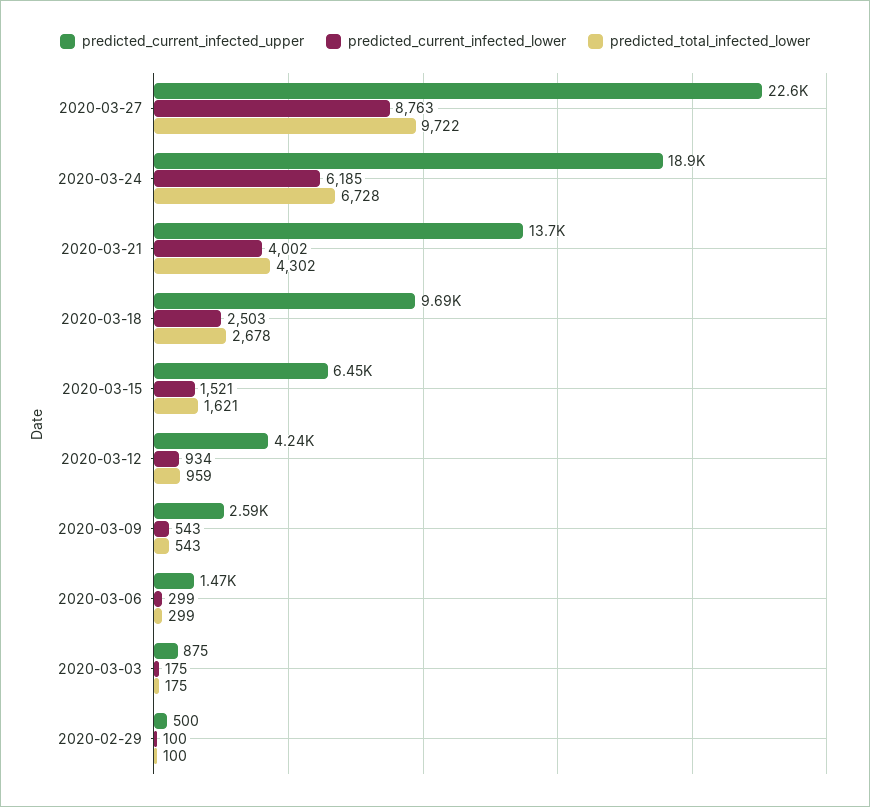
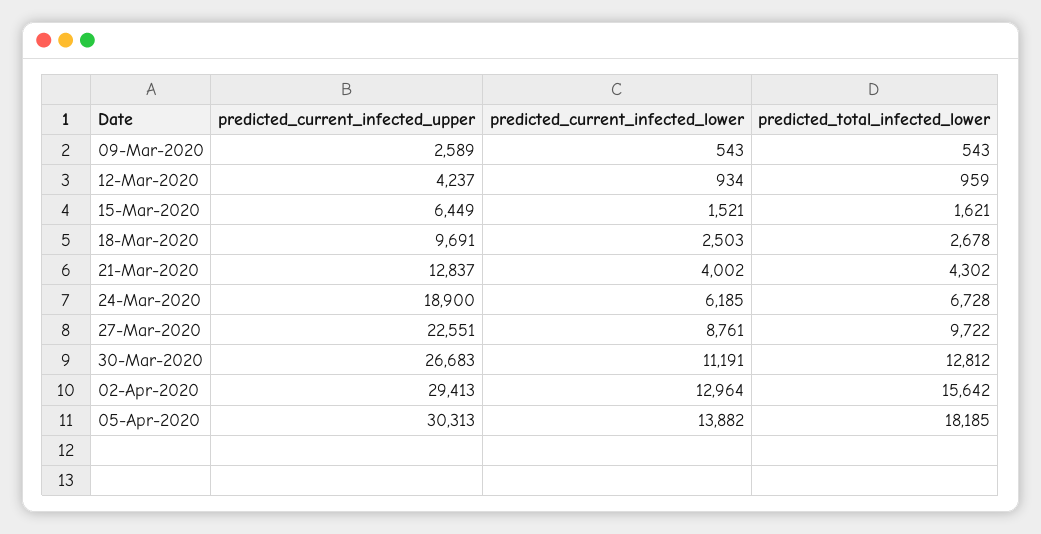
predicted_current_infected_lower, 2020-03-27: 8763 -> 8761
predicted_current_infected_upper, 2020-03-21: 13700 -> 12837
predicted_current_infected_upper, 2020-03-06: 1470 -> none
predicted_current_infected_lower, 2020-03-06: 299 -> none
predicted_total_infected_lower, 2020-03-06: 299 -> none
predicted_current_infected_upper, 2020-03-03: 875 -> none
predicted_current_infected_lower, 2020-03-03: 175 -> none
predicted_total_infected_lower, 2020-03-03: 175 -> none
predicted_current_infected_upper, 2020-02-29: 500 -> none
predicted_current_infected_lower, 2020-02-29: 100 -> none
predicted_total_infected_lower, 2020-02-29: 100 -> none
predicted_current_infected_upper, 30-Mar-2020: none -> 26683
predicted_current_infected_lower, 30-Mar-2020: none -> 11191
predicted_total_infected_lower, 30-Mar-2020: none -> 12812
predicted_current_infected_upper, 02-Apr-2020: none -> 29413
predicted_current_infected_lower, 02-Apr-2020: none -> 12964
predicted_total_infected_lower, 02-Apr-2020: none -> 15642
predicted_current_infected_upper, 05-Apr-2020: none -> 30313
predicted_current_infected_lower, 05-Apr-2020: none -> 13882
predicted_total_infected_lower, 05-Apr-2020: none -> 18185

